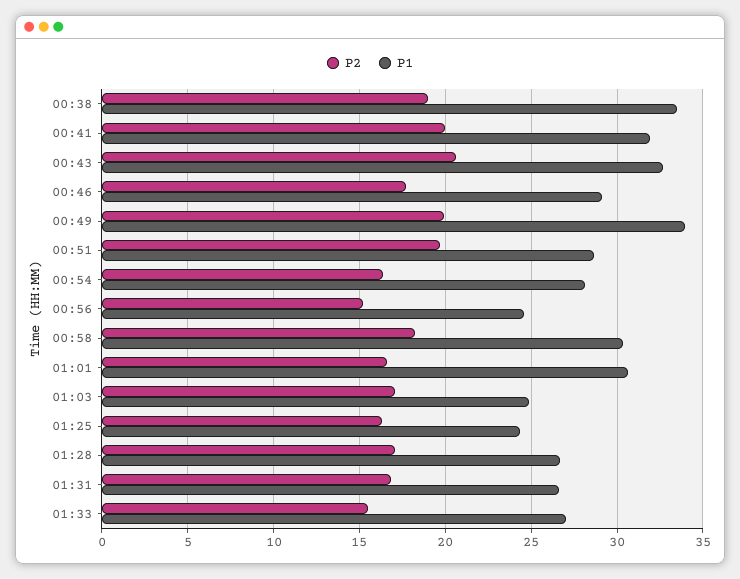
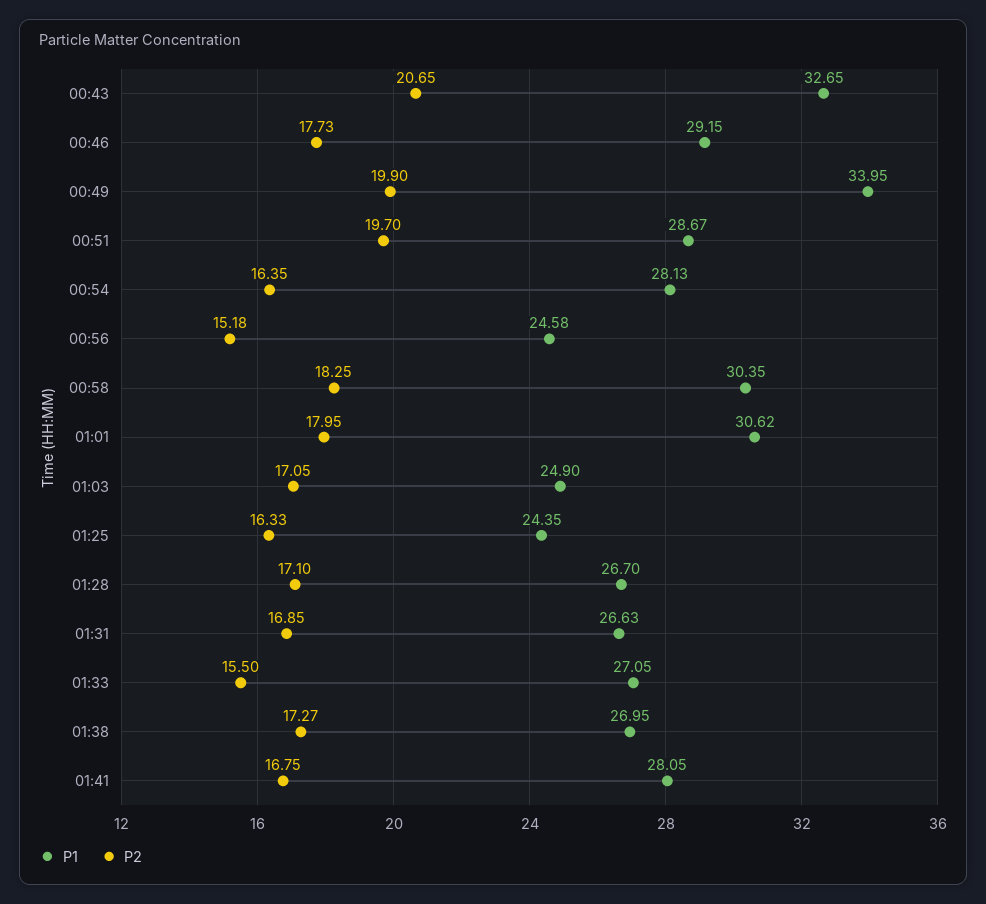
P2, 00:38: 19 -> none
P1, 00:38: 33.5 -> none
P2, 00:41: 20 -> none
P1, 00:41: 32 -> none
P2, 01:01: 16.5 -> 17.95
P1, 01:38: none -> 26.95
P2, 01:38: none -> 17.27
P1, 01:41: none -> 28.05
P2, 01:41: none -> 16.75

